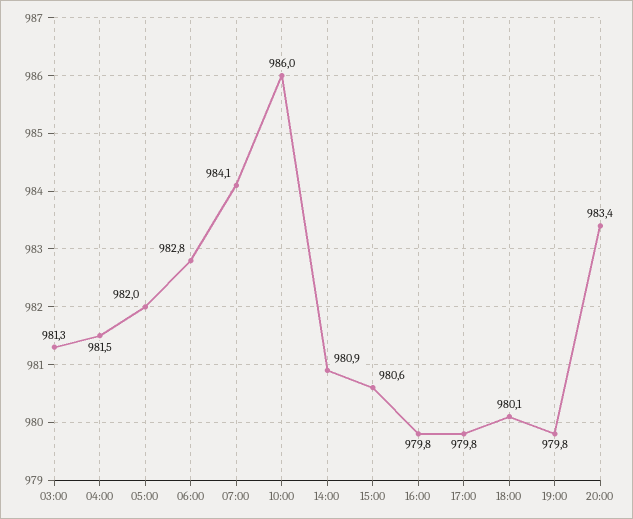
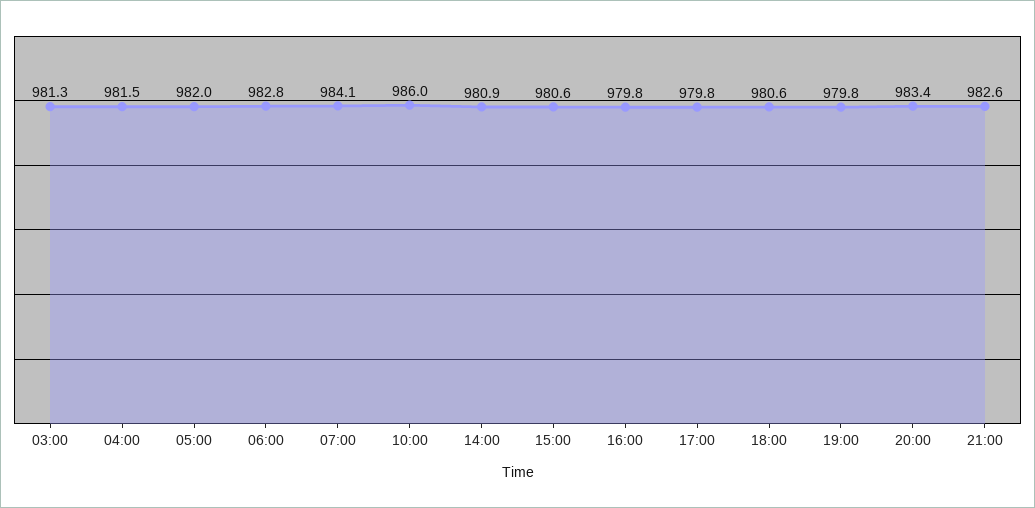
18:00: 980.1 -> 980.6
21:00: none -> 982.6

